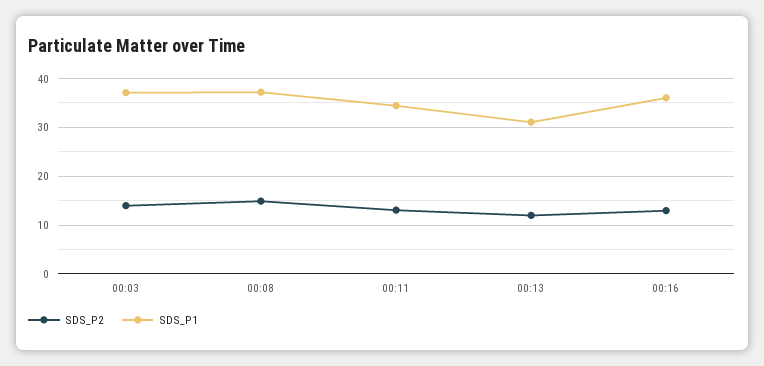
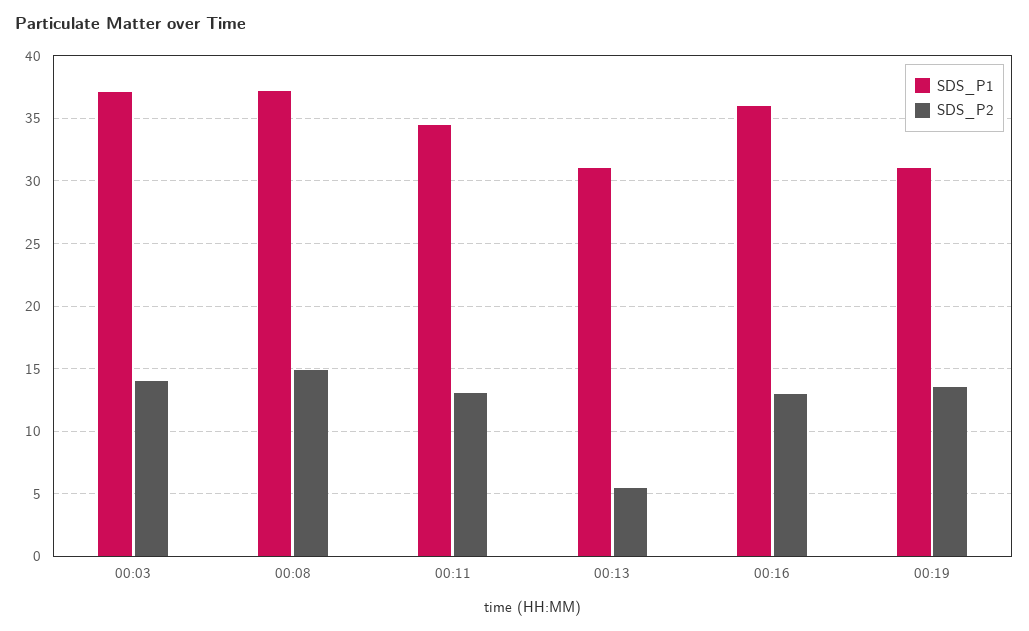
SDS_P2, 00:13: 12 -> 5.5
SDS_P1, 00:19: none -> 31
SDS_P2, 00:19: none -> 13.5

